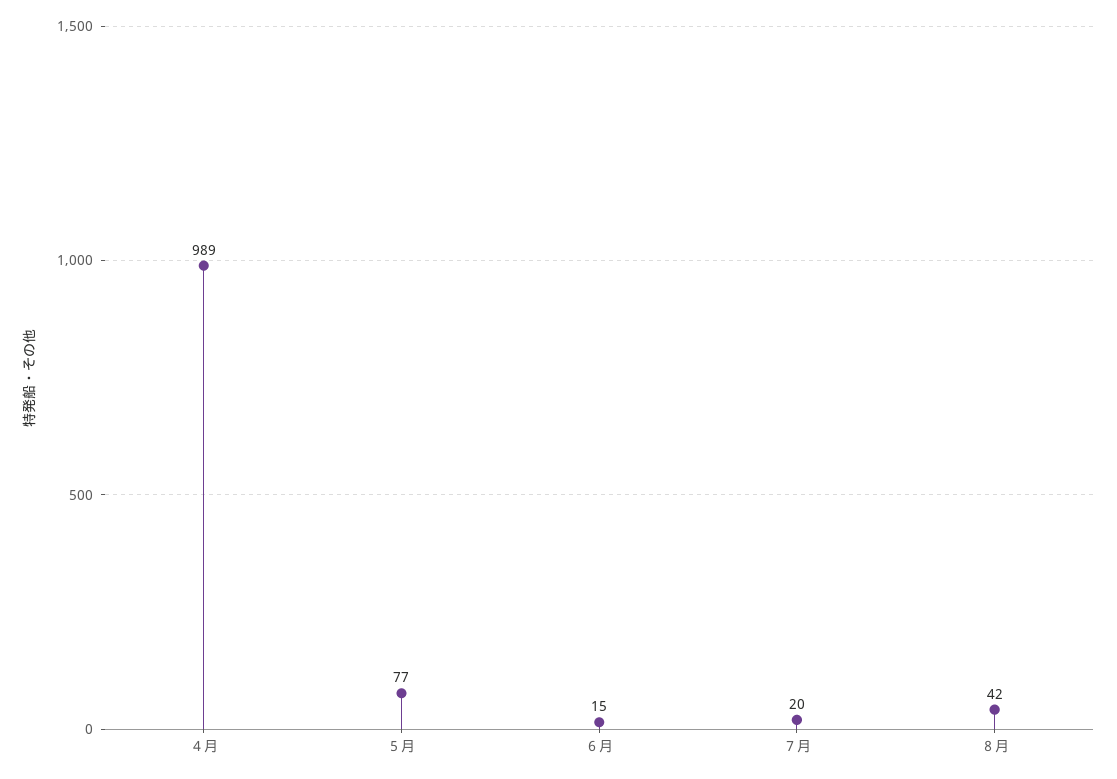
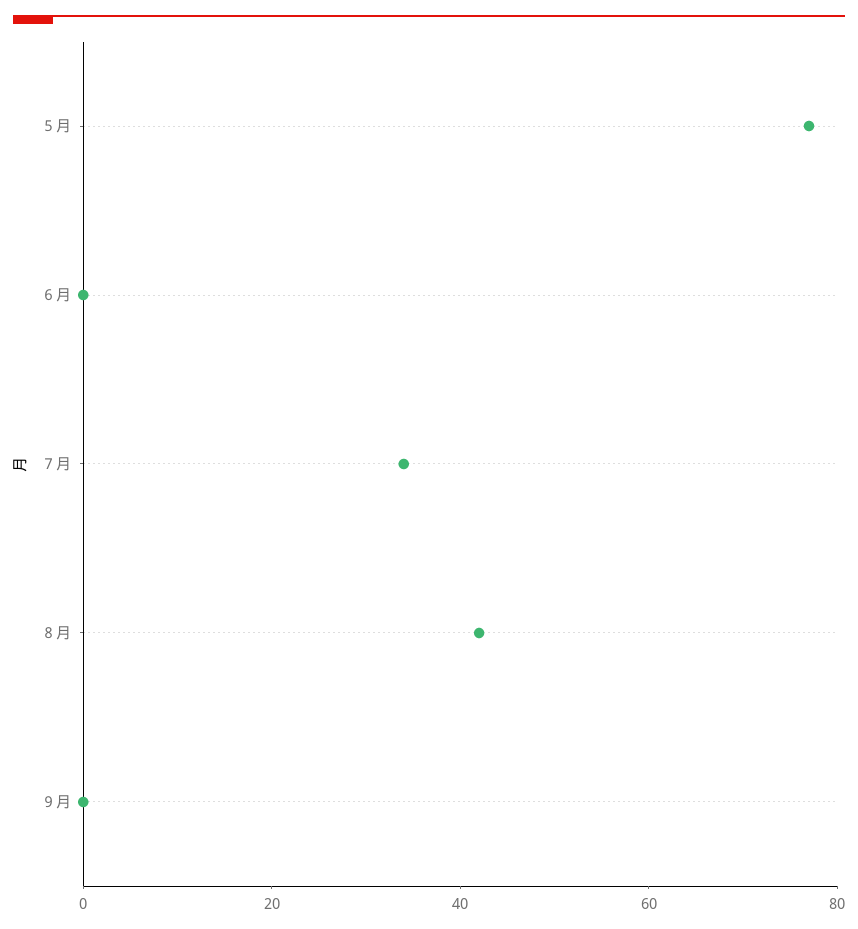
４月: 989 -> none
６月: 15 -> 0
７月: 20 -> 35
９月: none -> 0

